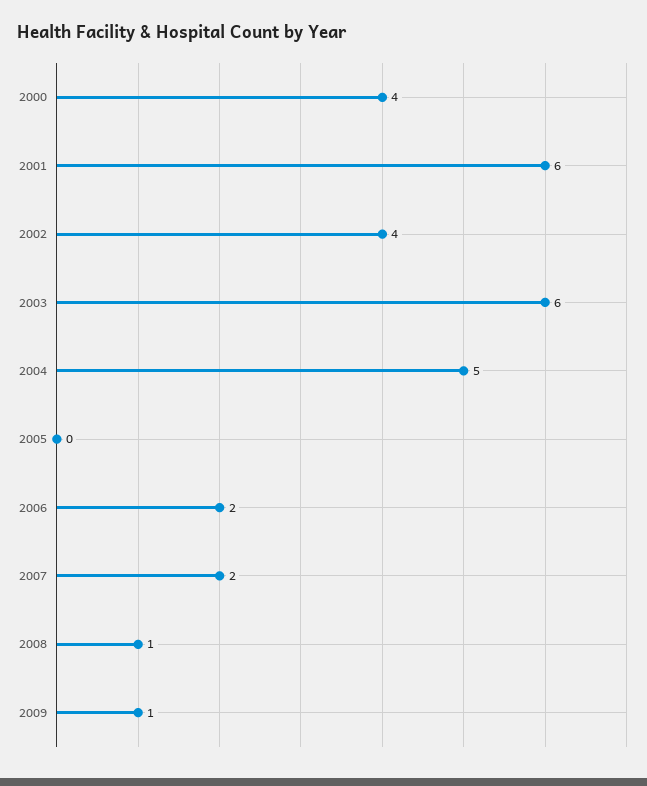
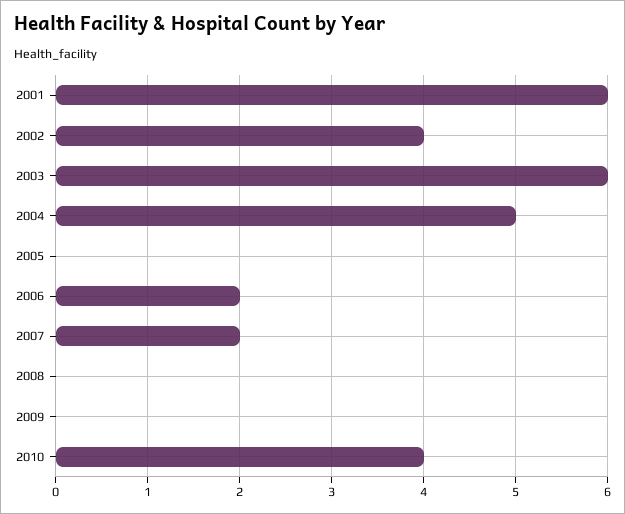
2000: 4 -> none
2008: 1 -> 0
2009: 1 -> 0
2010: none -> 4

